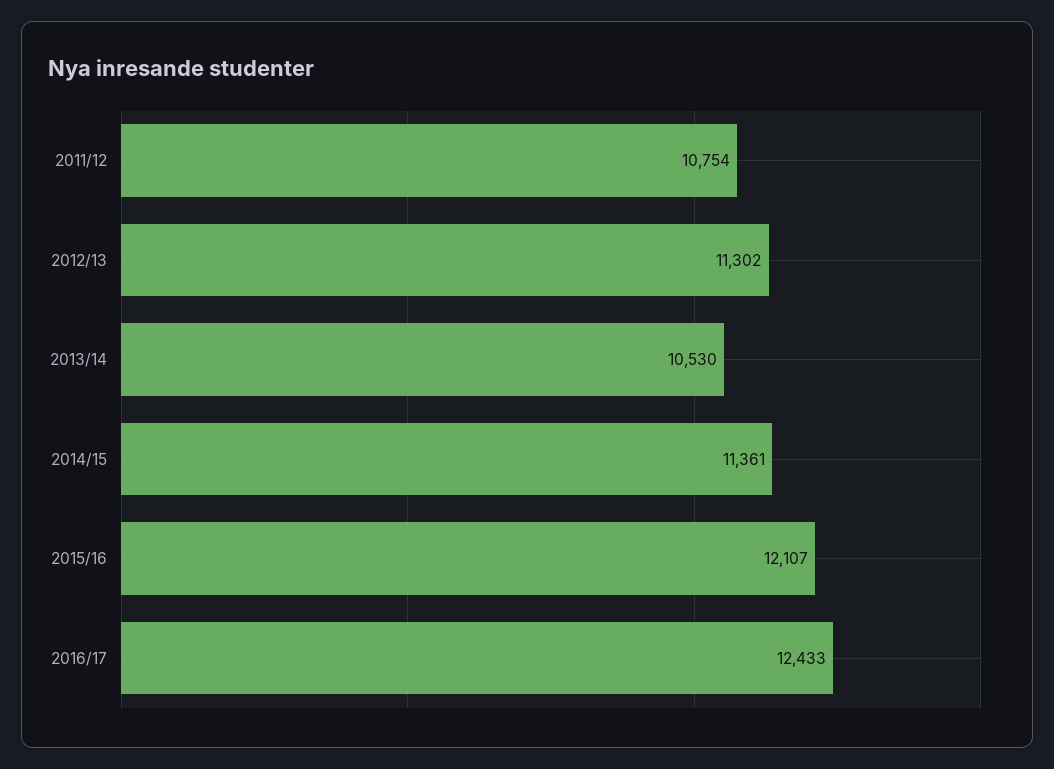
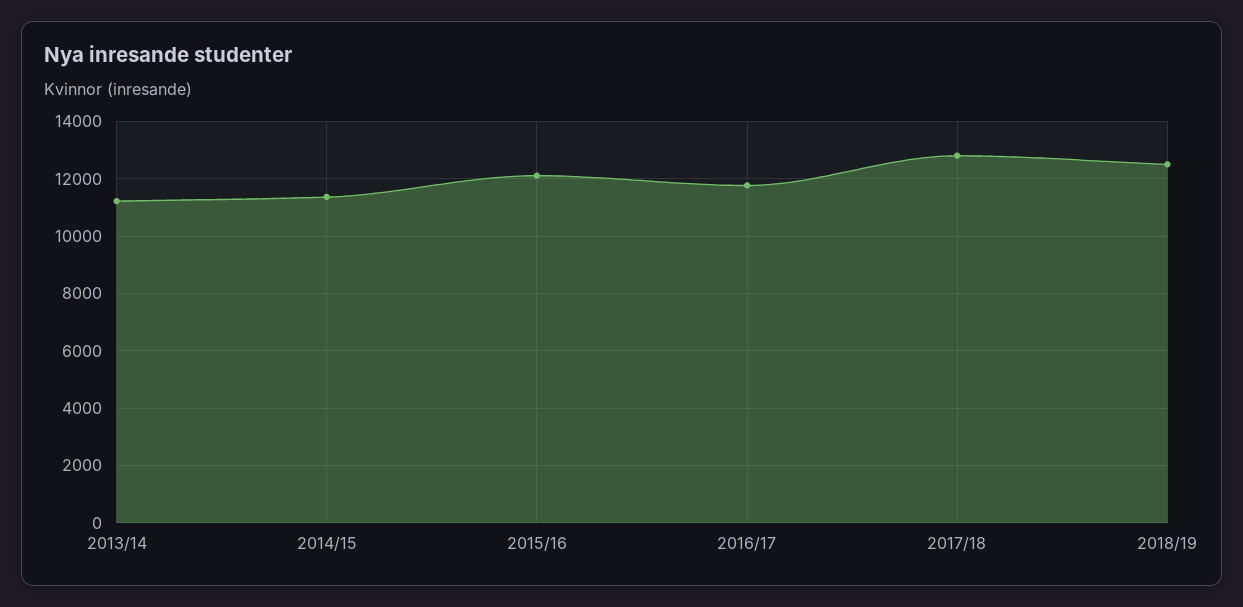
2011/12: 10754 -> none
2012/13: 11302 -> none
2013/14: 10530 -> 11250
2016/17: 12433 -> 11750
2017/18: none -> 12750
2018/19: none -> 12500

